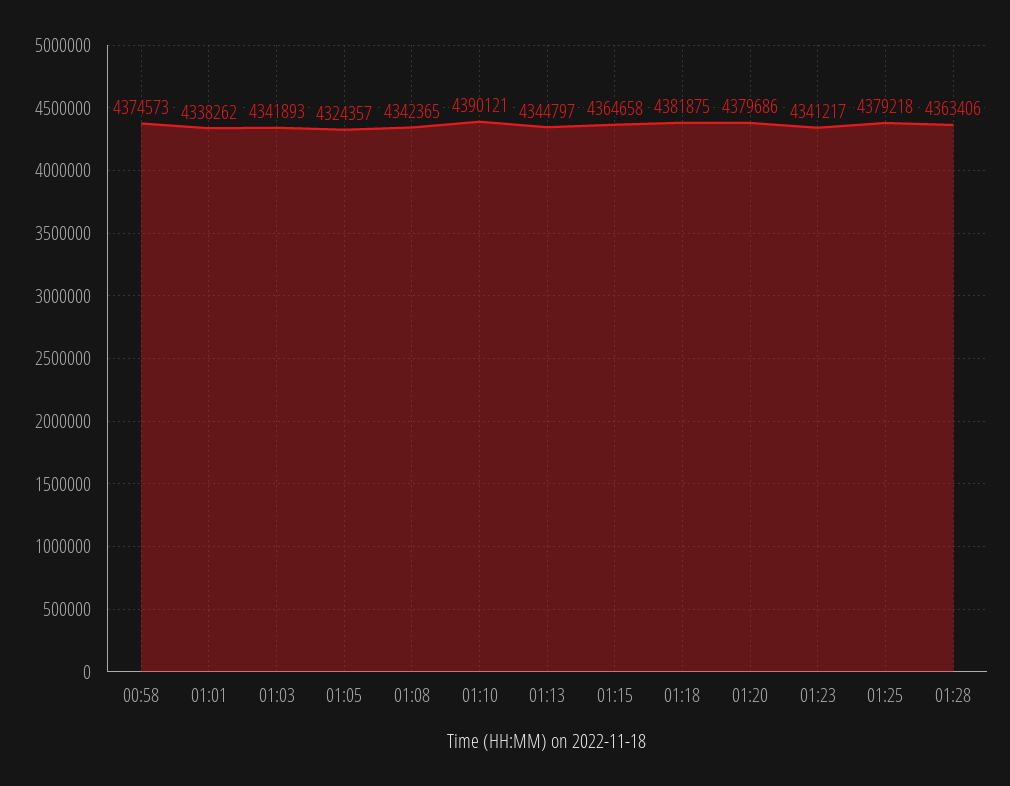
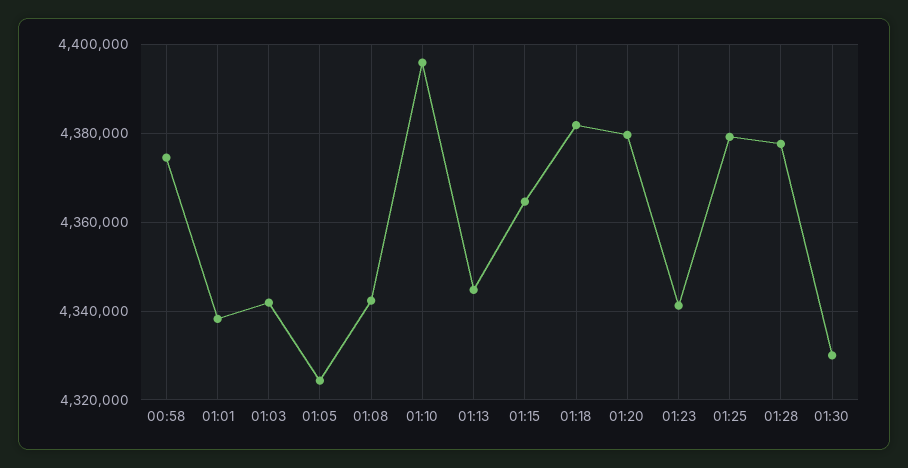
01:10: 4390121 -> 4396000
01:28: 4363406 -> 4378000
01:30: none -> 4330000

